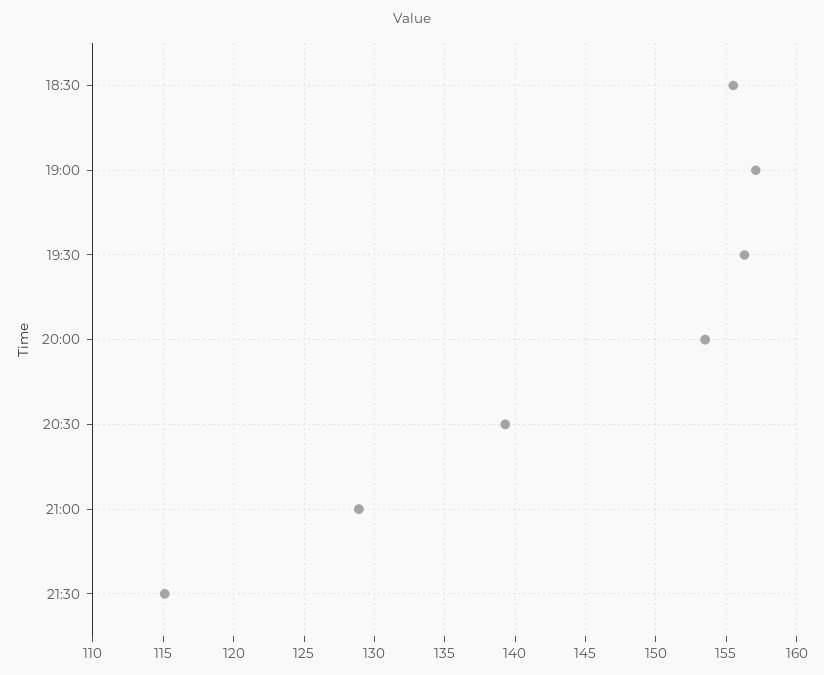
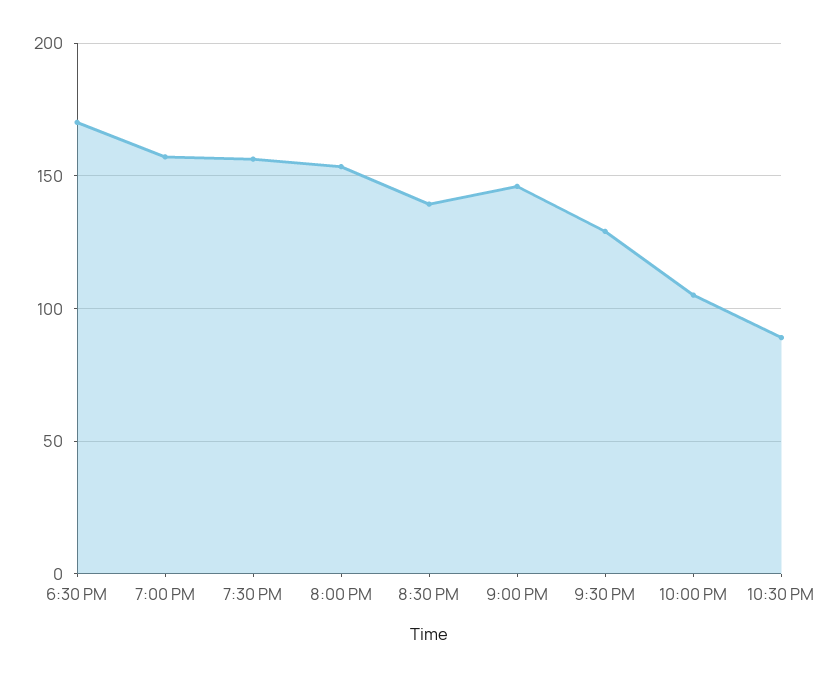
18:30: 155.5 -> 170
21:00: 129 -> 145
21:30: 115 -> 130
10:00 PM: none -> 105
10:30 PM: none -> 90

